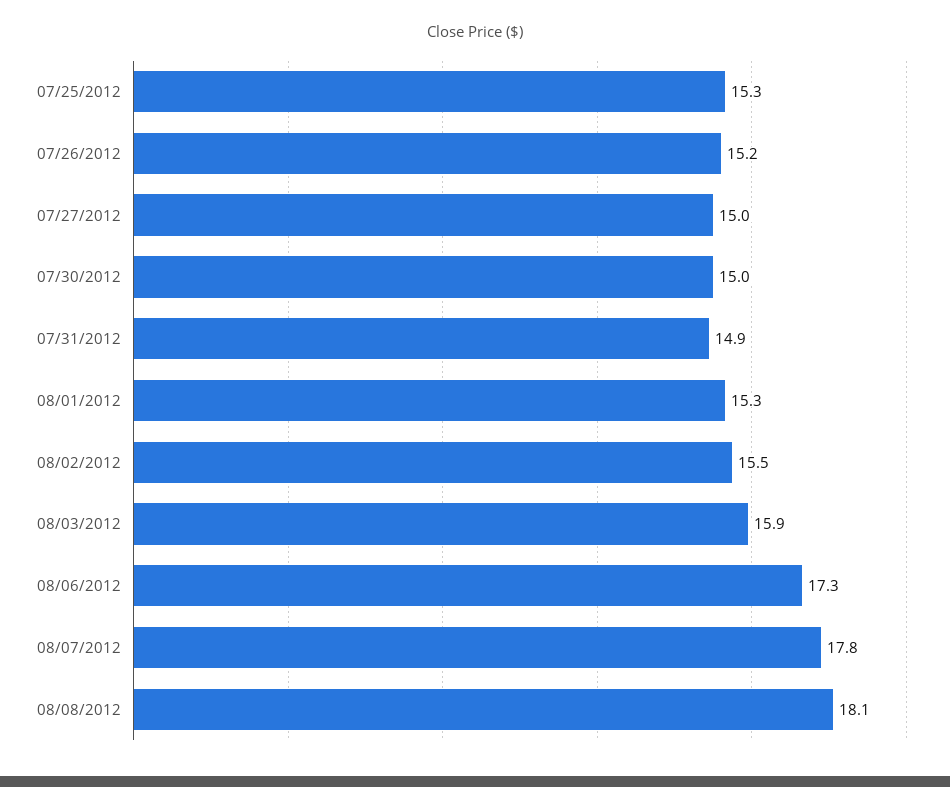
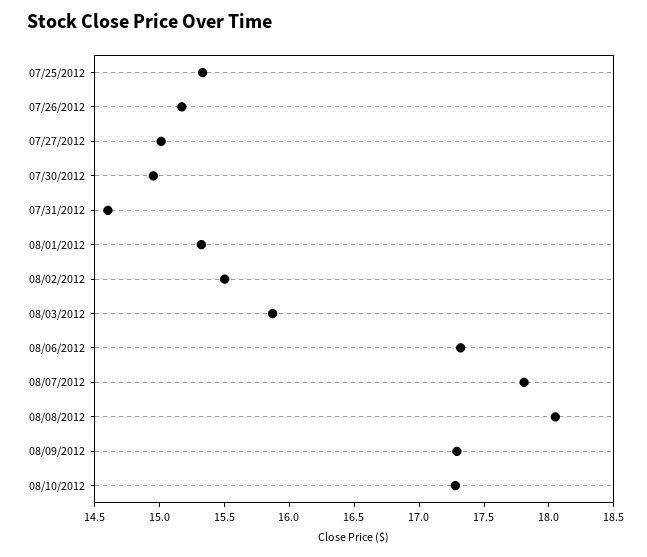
07/31/2012: 14.9 -> 14.6
08/09/2012: none -> 17.3
08/10/2012: none -> 17.3

